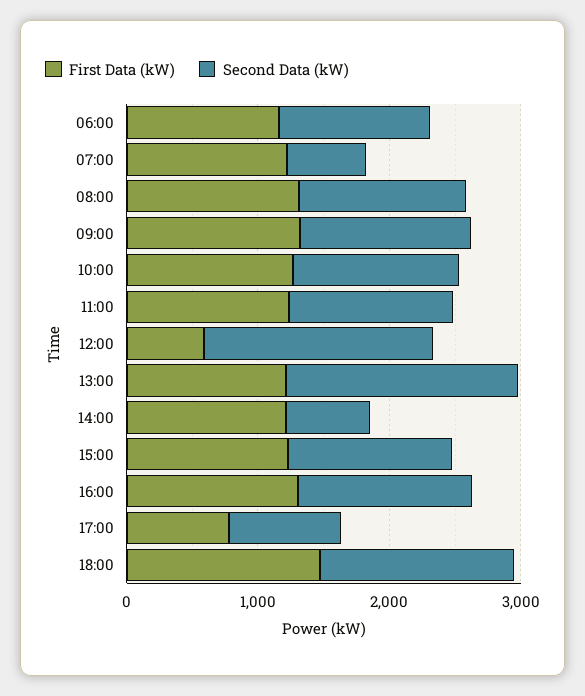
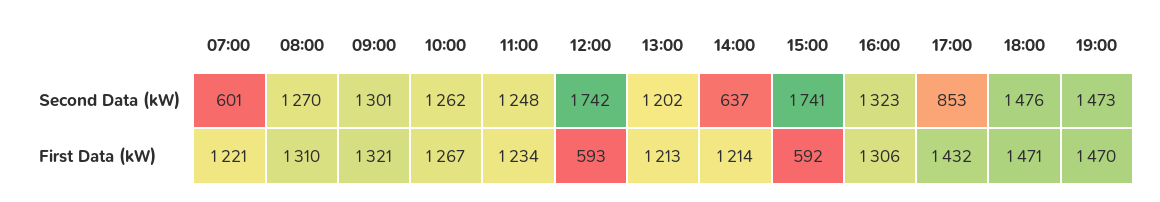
First Data (kW), 06:00: 1200 -> none
Second Data (kW), 06:00: 1200 -> none
Second Data (kW), 13:00: 1800 -> 1202
First Data (kW), 15:00: 1200 -> 592
Second Data (kW), 15:00: 1200 -> 1741
First Data (kW), 17:00: 800 -> 1432
Second Data (kW), 19:00: none -> 1473
First Data (kW), 19:00: none -> 1470

